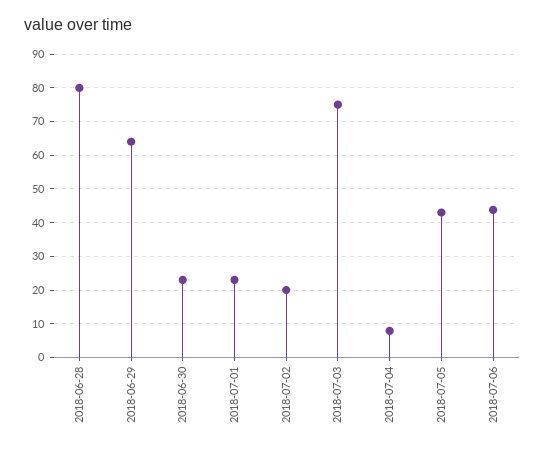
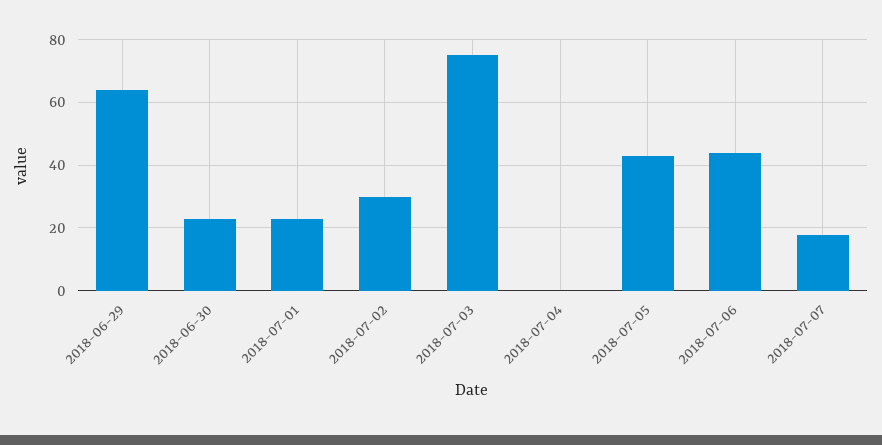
2018-06-28: 80 -> none
2018-07-02: 20 -> 30
2018-07-04: 8 -> 0
2018-07-07: none -> 18

